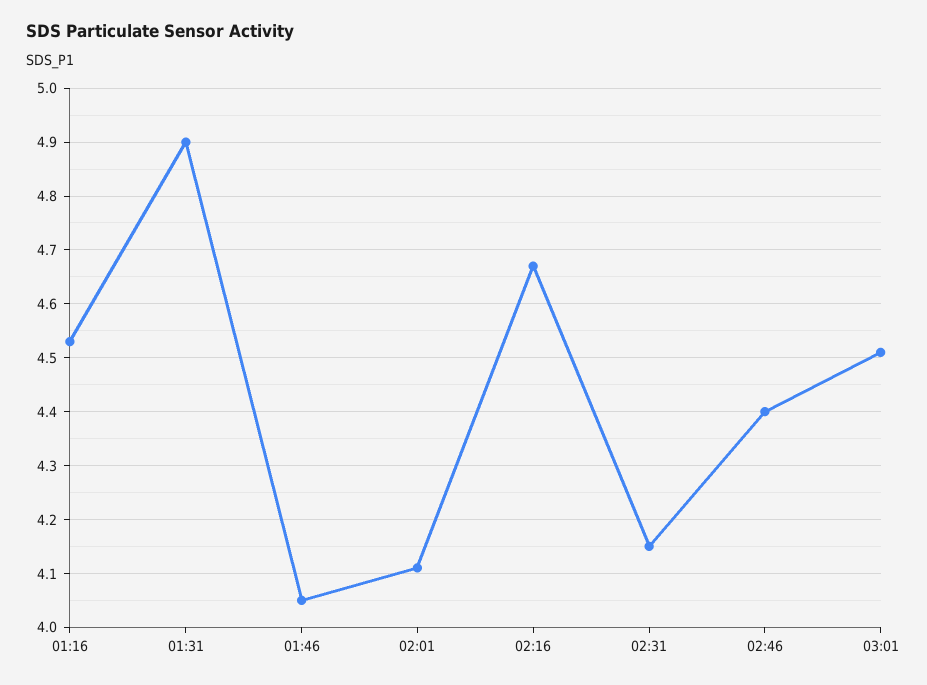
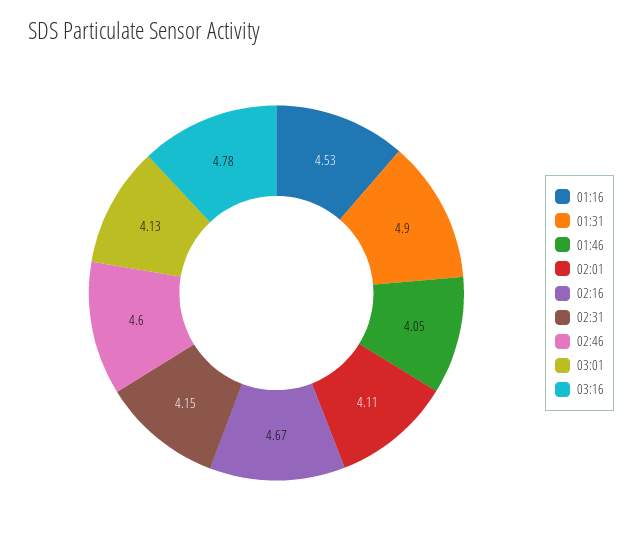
02:46: 4.4 -> 4.6
03:01: 4.5 -> 4.13
03:16: none -> 4.78

